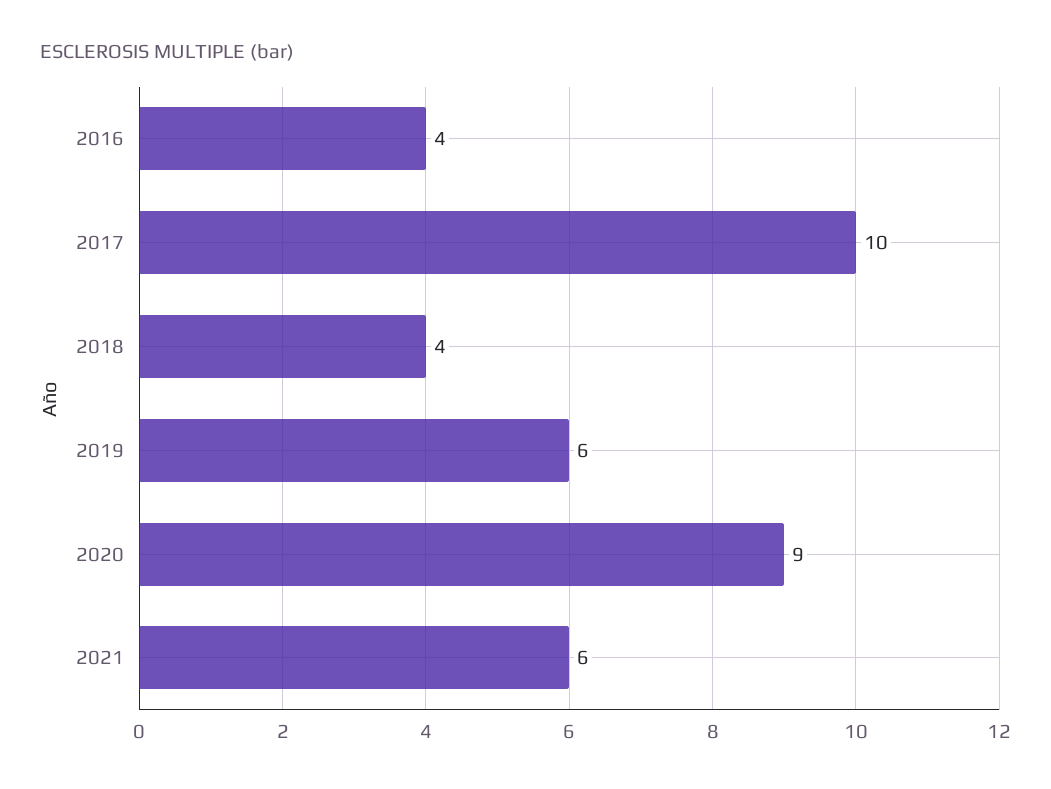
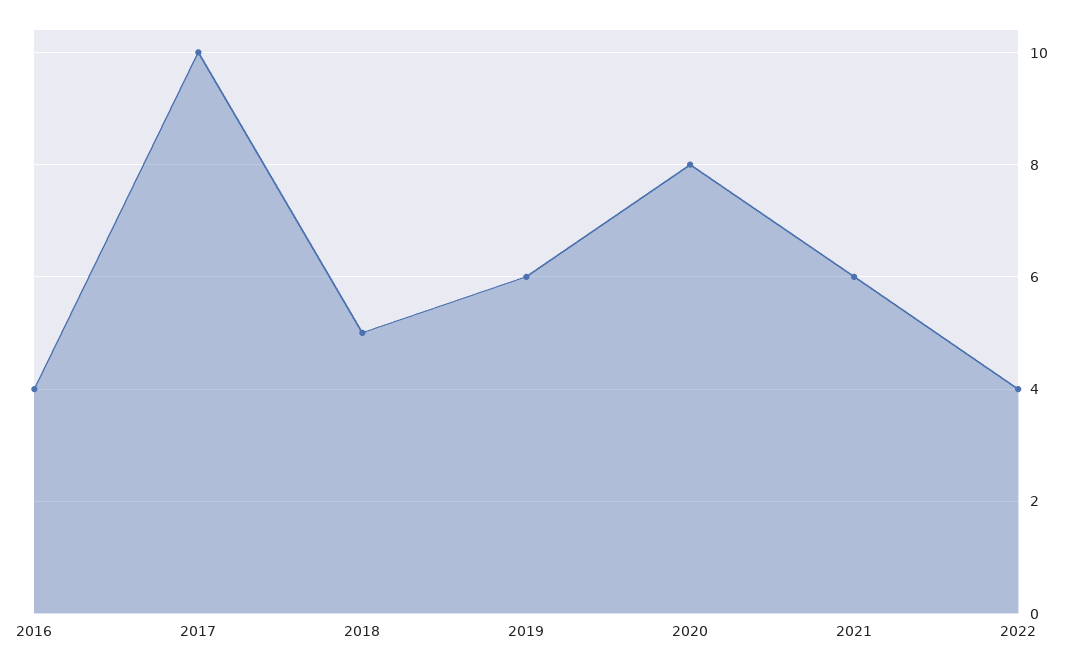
2018: 4 -> 5
2020: 9 -> 8
2022: none -> 4

